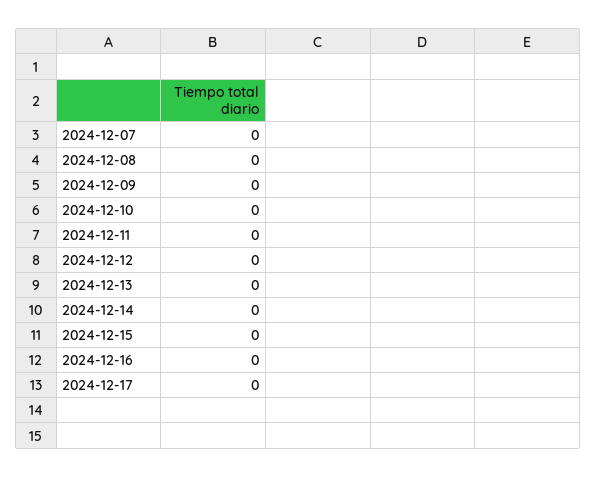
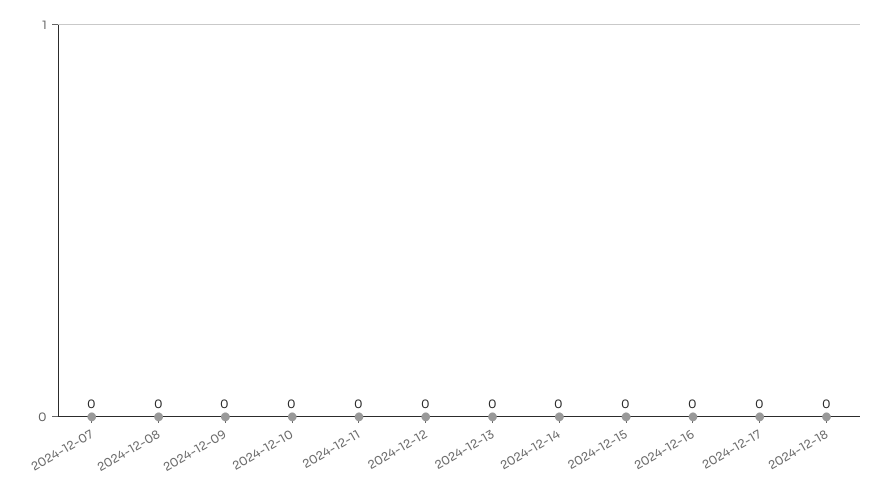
2024-12-18: none -> 0

